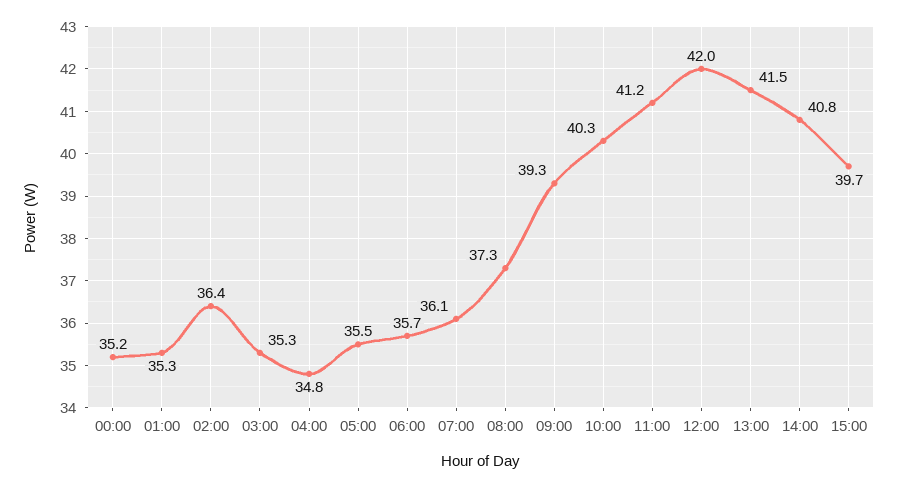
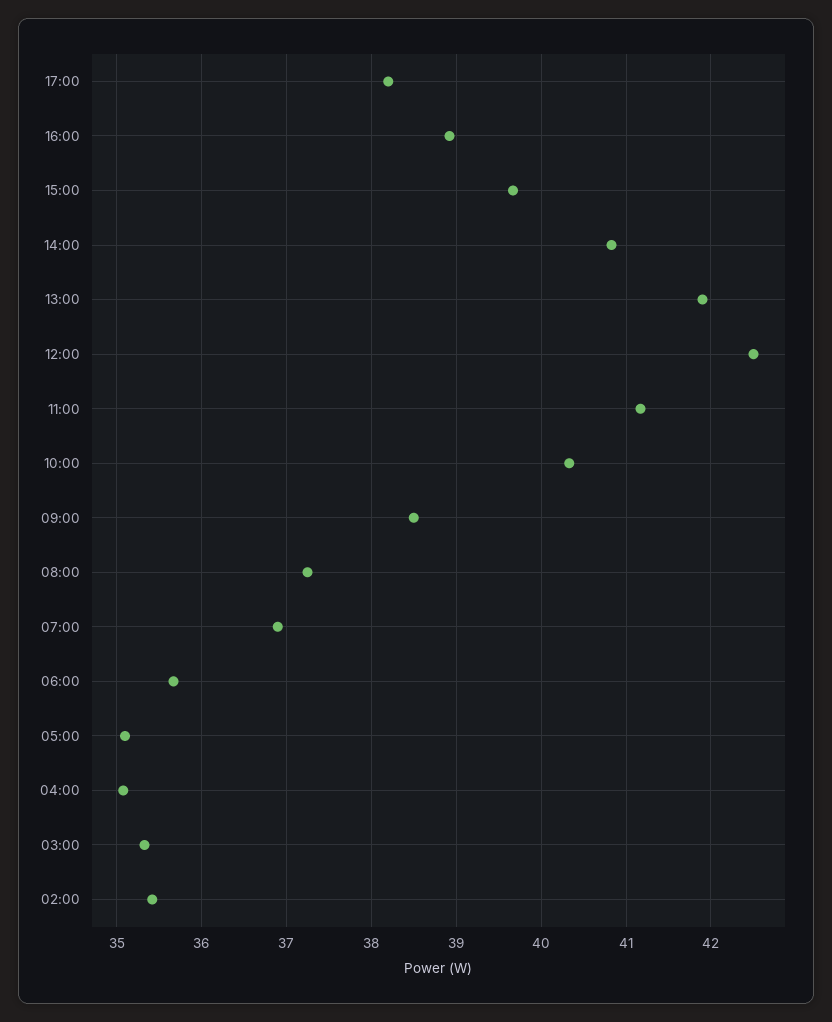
00:00: 35.2 -> none
01:00: 35.3 -> none
02:00: 36.4 -> 35.4
04:00: 34.8 -> 35.1
05:00: 35.5 -> 35.1
07:00: 36.1 -> 36.9
09:00: 39.3 -> 38.5
12:00: 42 -> 42.5
13:00: 41.5 -> 41.9
17:00: none -> 38.2
16:00: none -> 38.9

